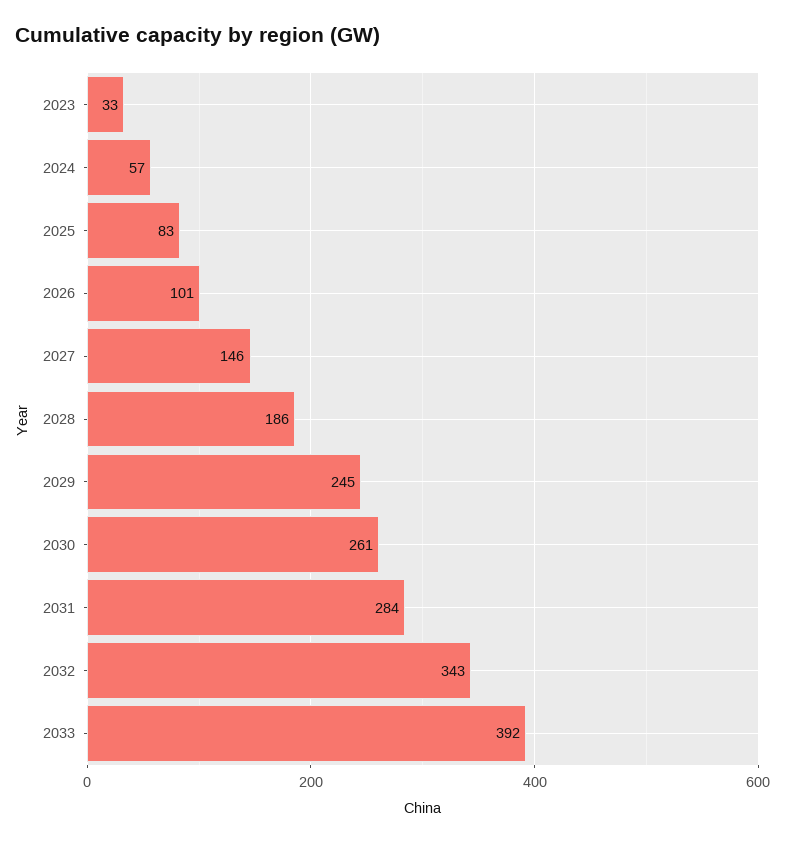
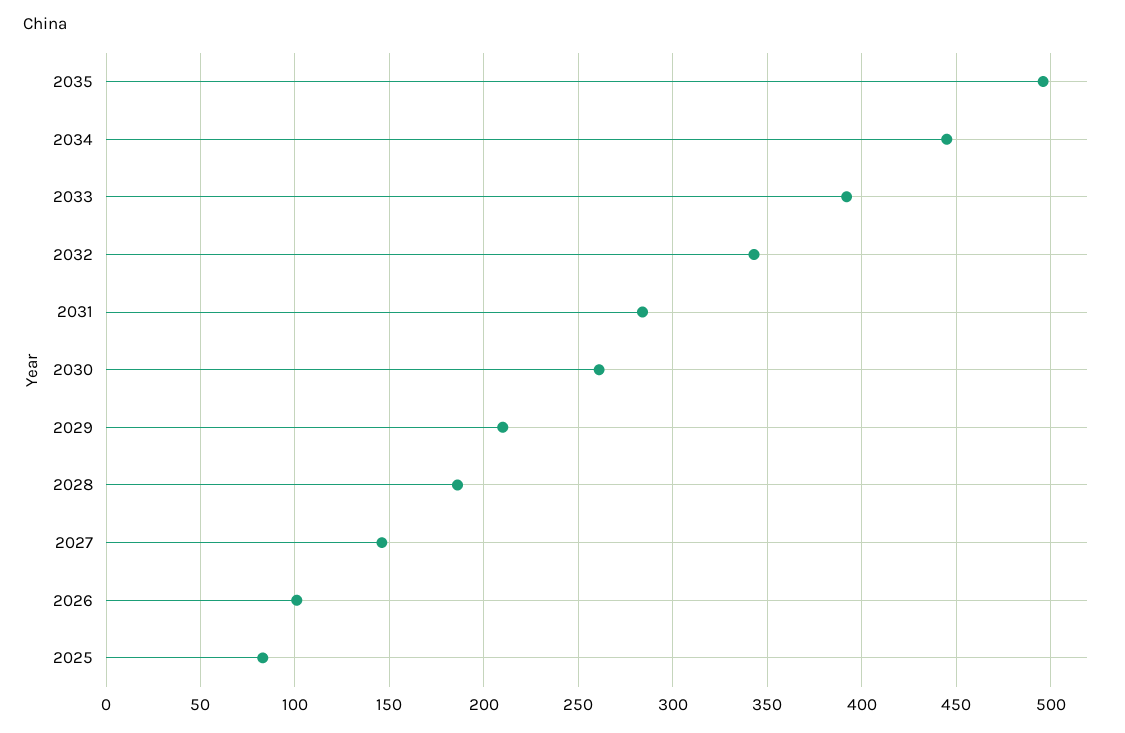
2023: 33 -> none
2024: 57 -> none
2029: 245 -> 210
2035: none -> 495
2034: none -> 445

